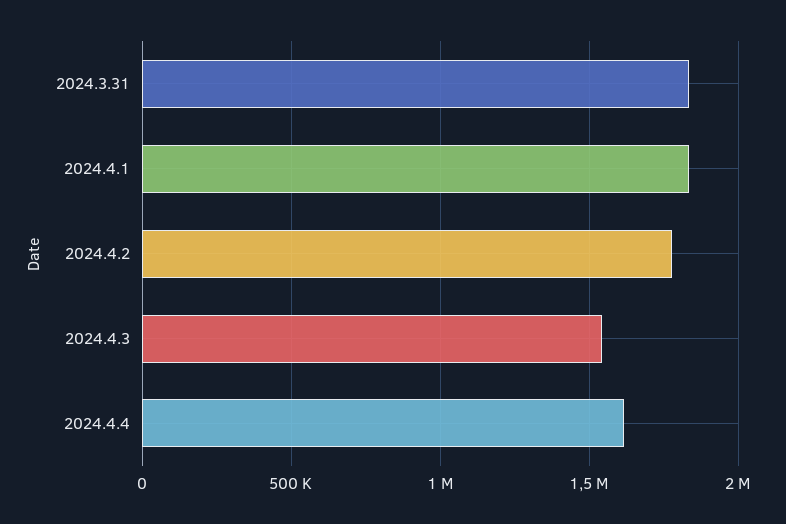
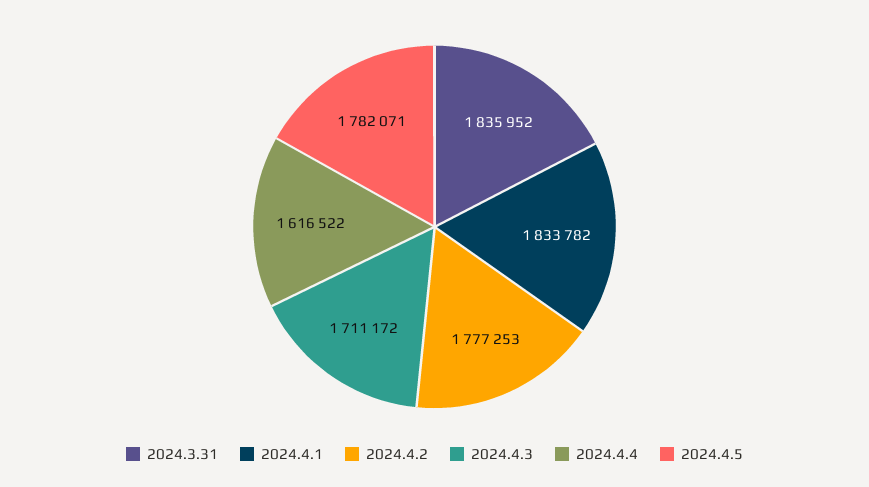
2024.4.3: 1550000 -> 1711172
2024.4.5: none -> 1782071

